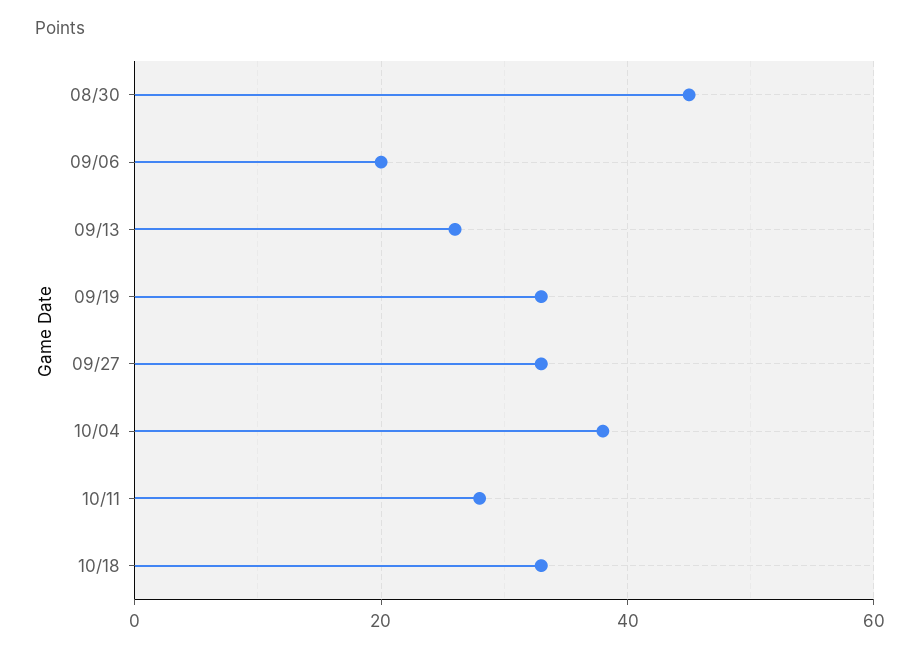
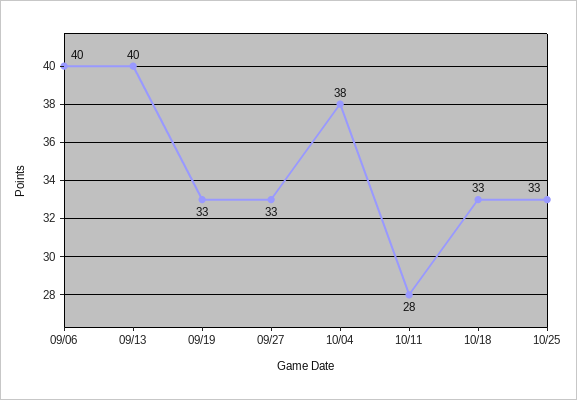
08/30: 45 -> none
09/06: 20 -> 40
09/13: 25 -> 40
10/25: none -> 33

